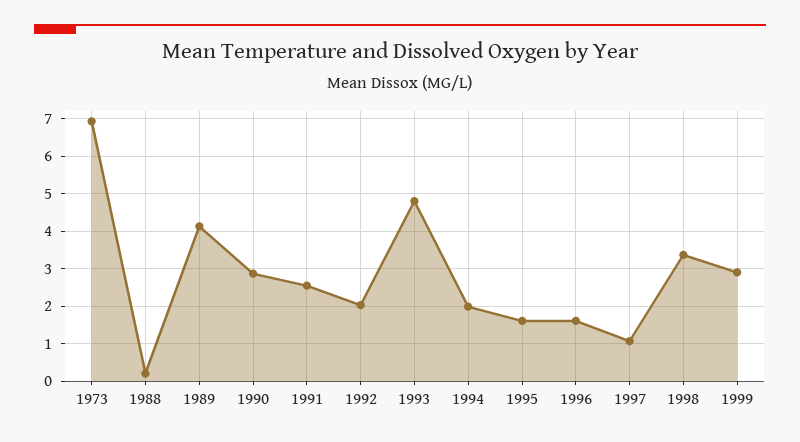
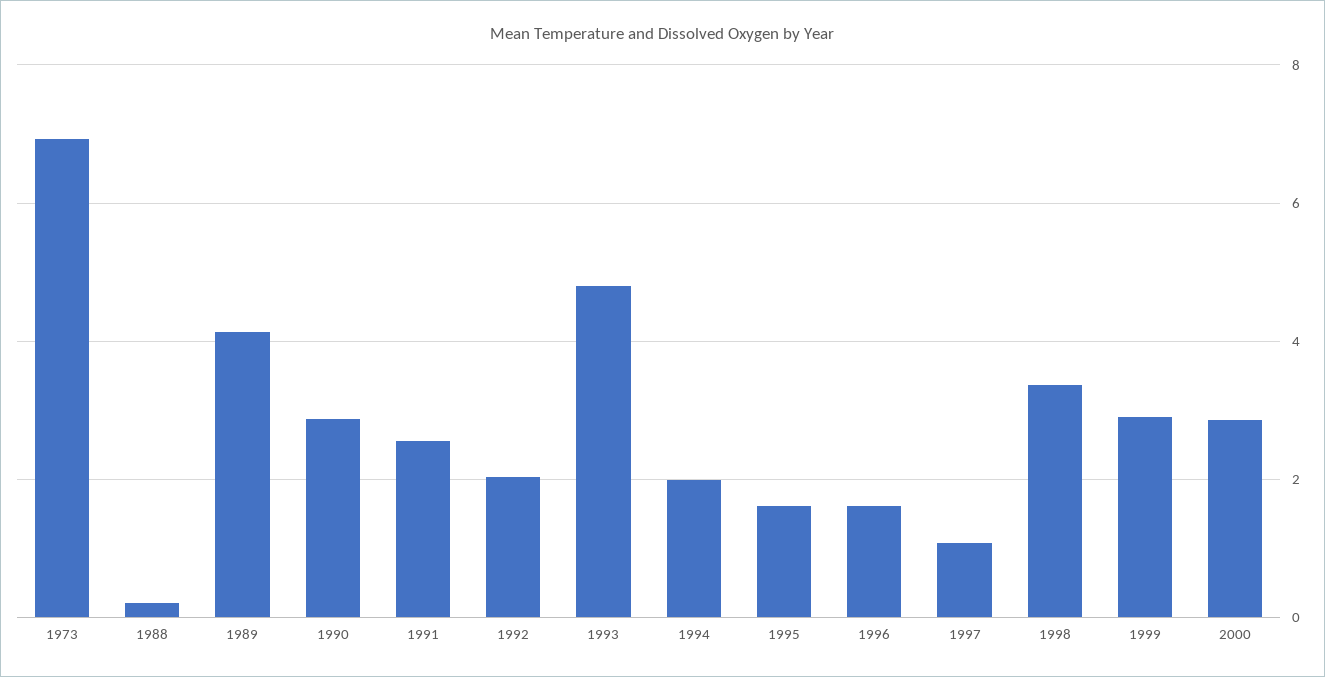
2000: none -> 2.8

